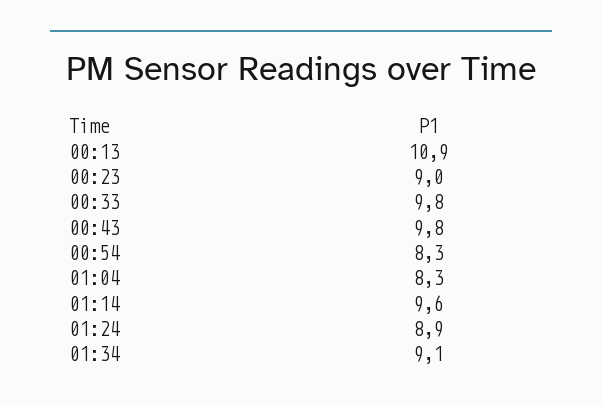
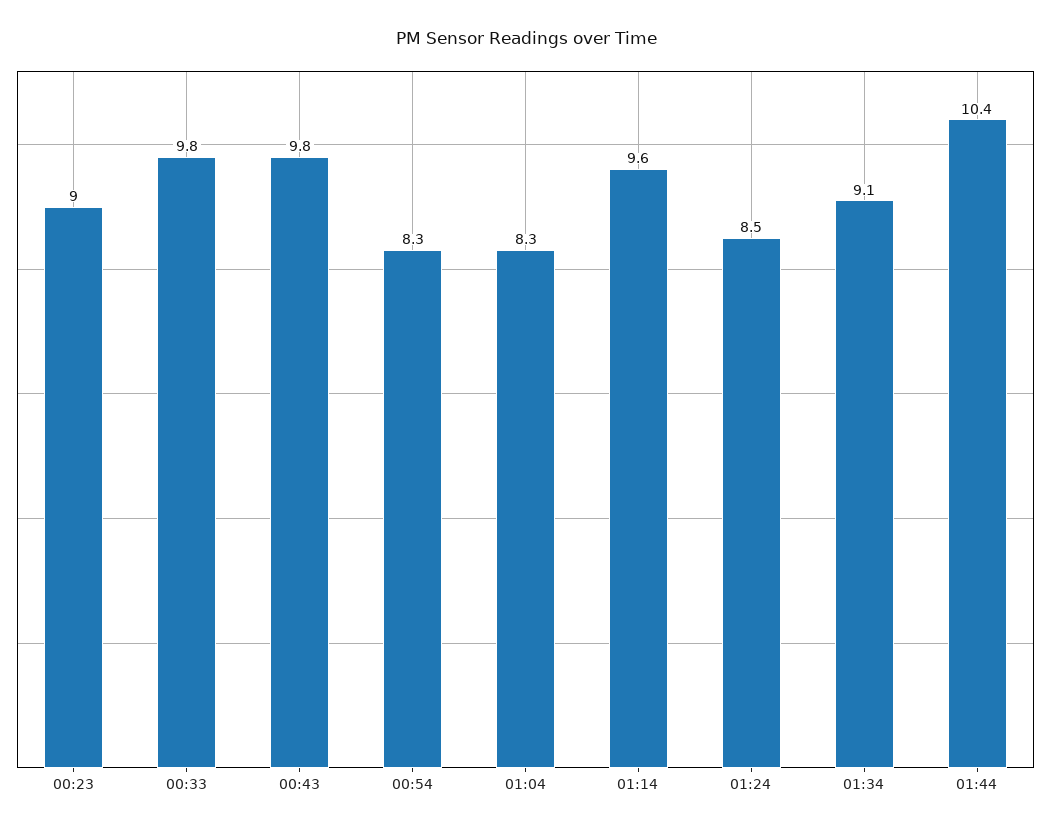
00:13: 10.9 -> none
01:24: 8.9 -> 8.5
01:44: none -> 10.4

